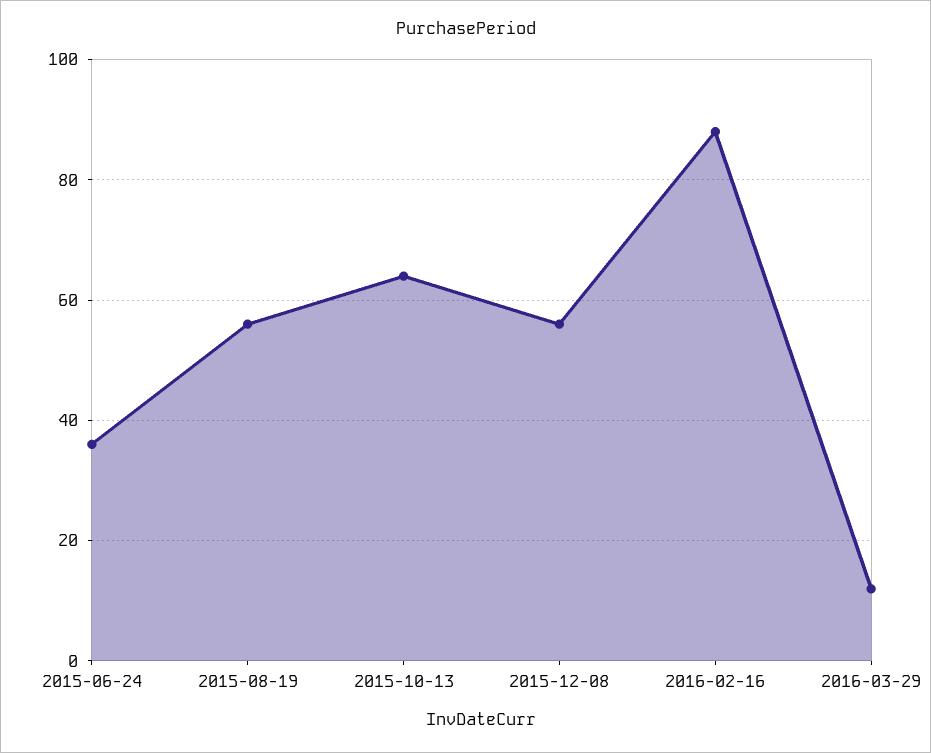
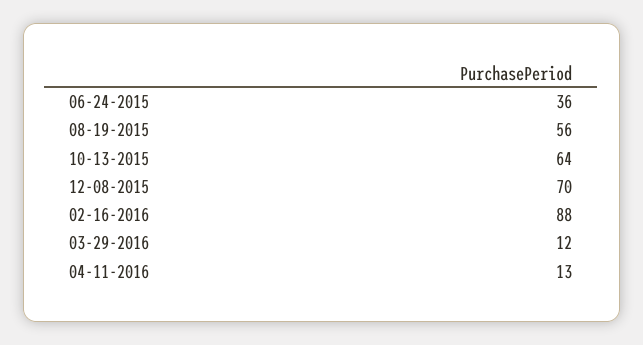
2015-12-08: 55 -> 70
04-11-2016: none -> 13

